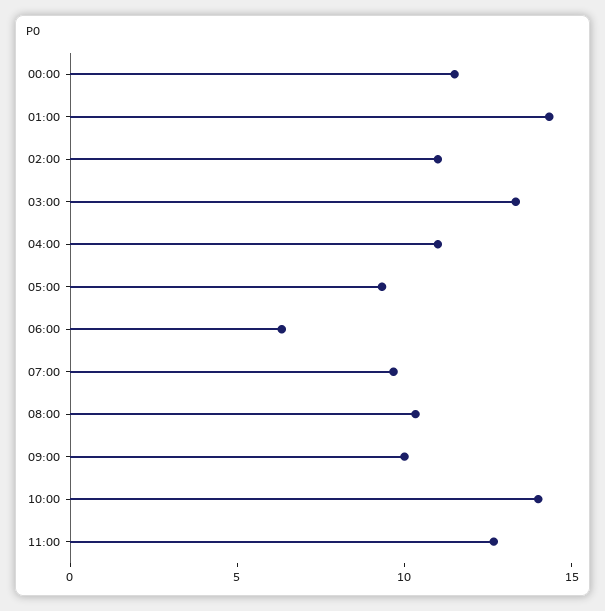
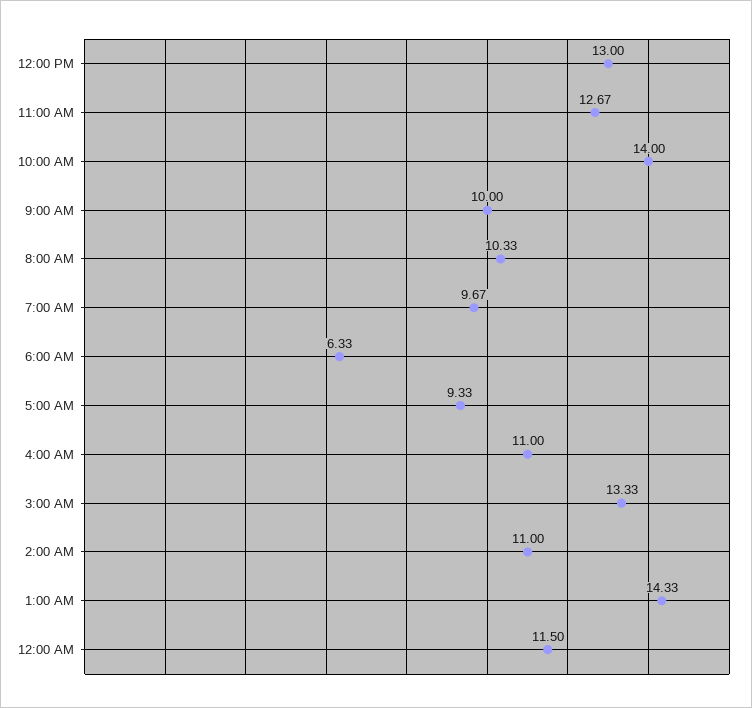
12:00 PM: none -> 13

